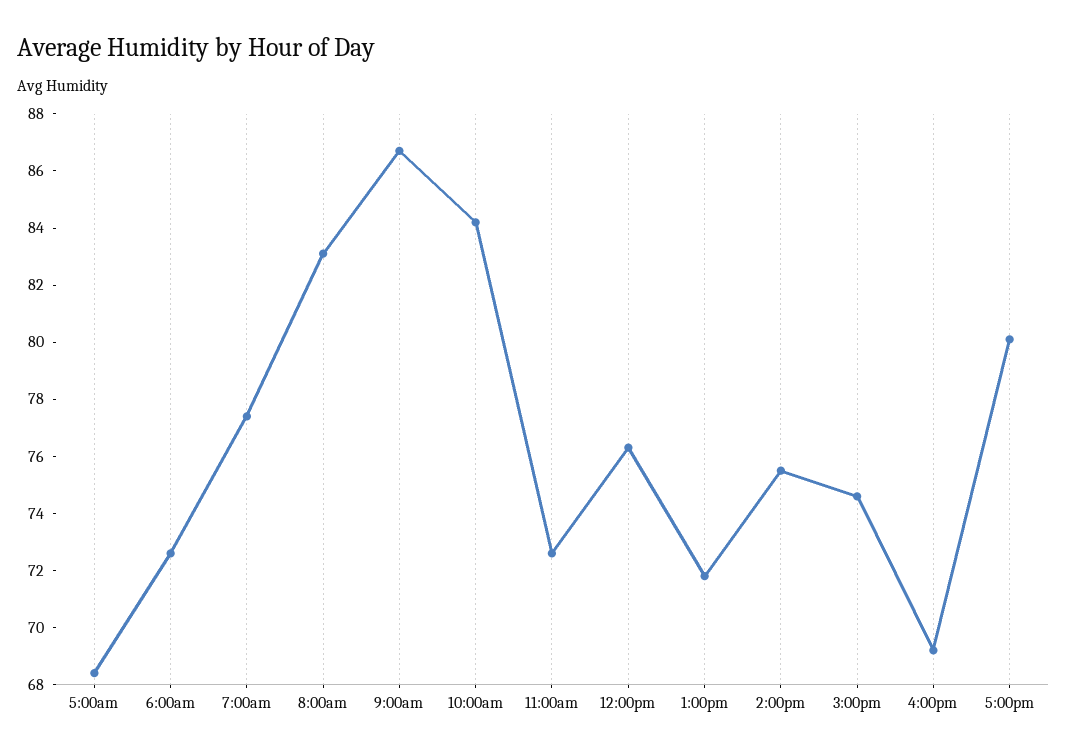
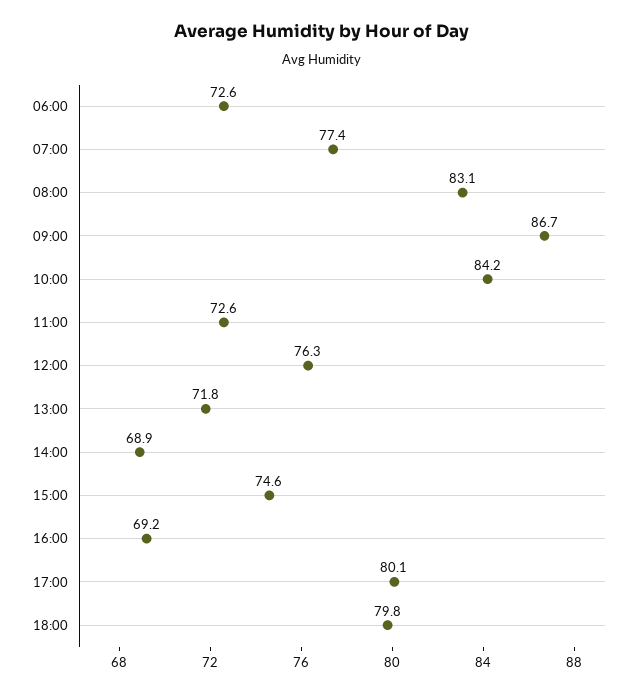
5:00am: 68.5 -> none
2:00pm: 75.5 -> 68.9
18:00: none -> 79.8

